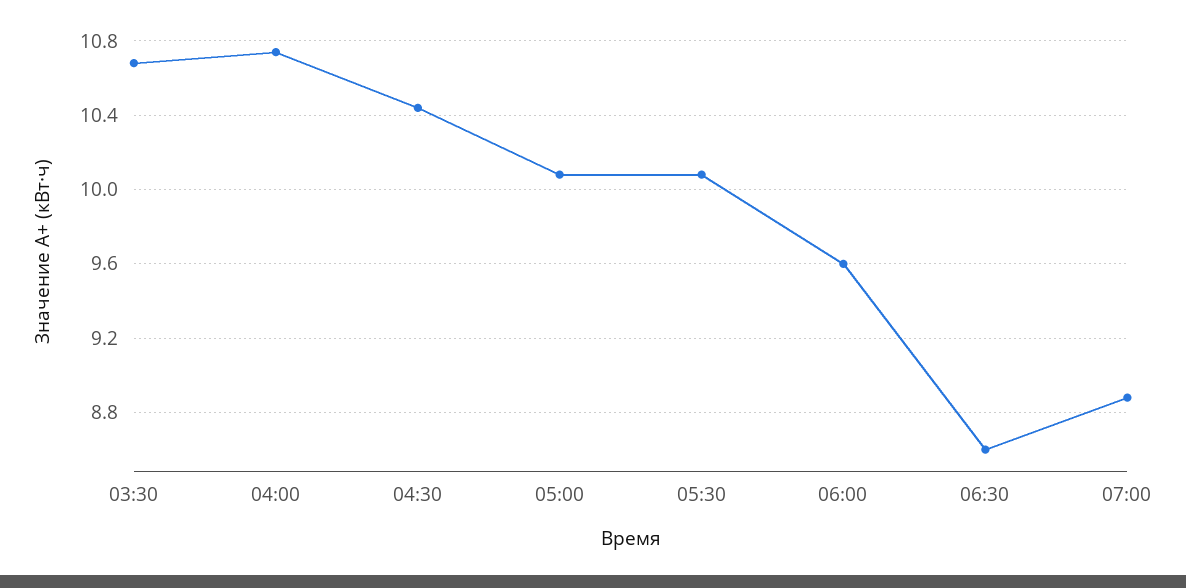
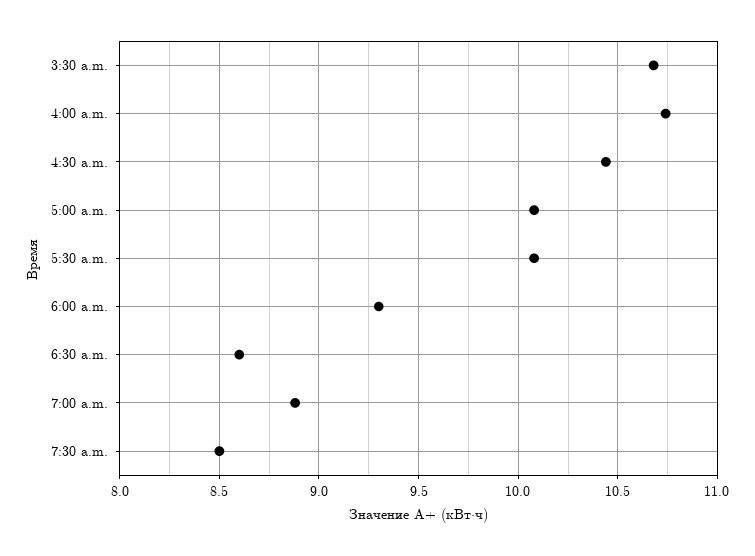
06:00: 9.6 -> 9.3
7:30 a.m.: none -> 8.5

